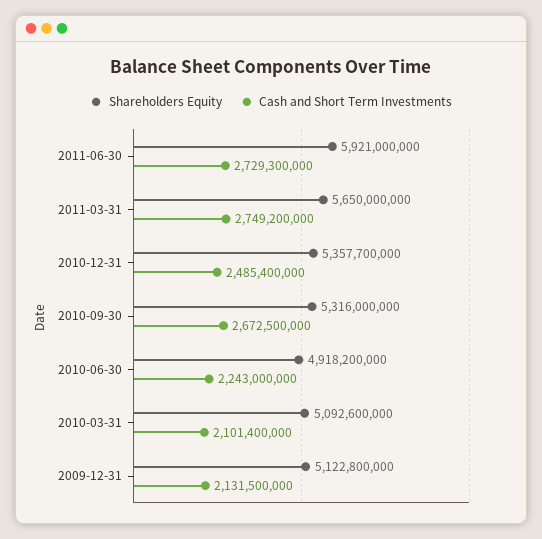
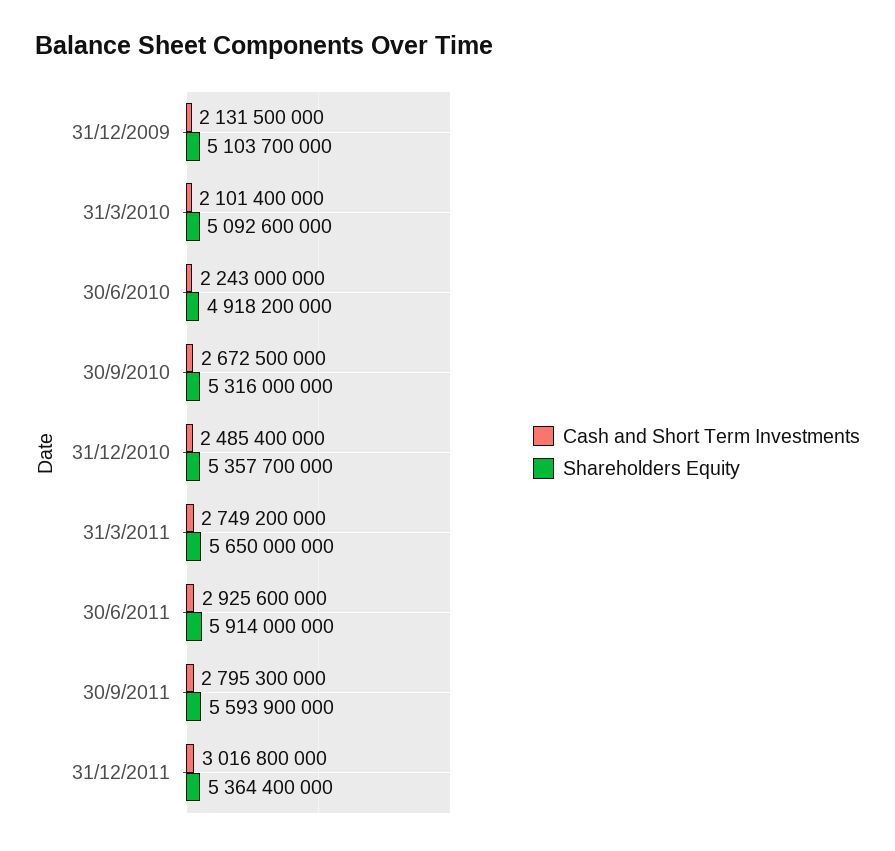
Shareholders Equity, 2011-06-30: 5921000000 -> 5914000000
Cash and Short Term Investments, 2011-06-30: 2729300000 -> 2925600000
Shareholders Equity, 2009-12-31: 5122800000 -> 5103700000
Cash and Short Term Investments, 30/9/2011: none -> 2795300000
Shareholders Equity, 30/9/2011: none -> 5593900000
Cash and Short Term Investments, 31/12/2011: none -> 3016800000
Shareholders Equity, 31/12/2011: none -> 5364400000

